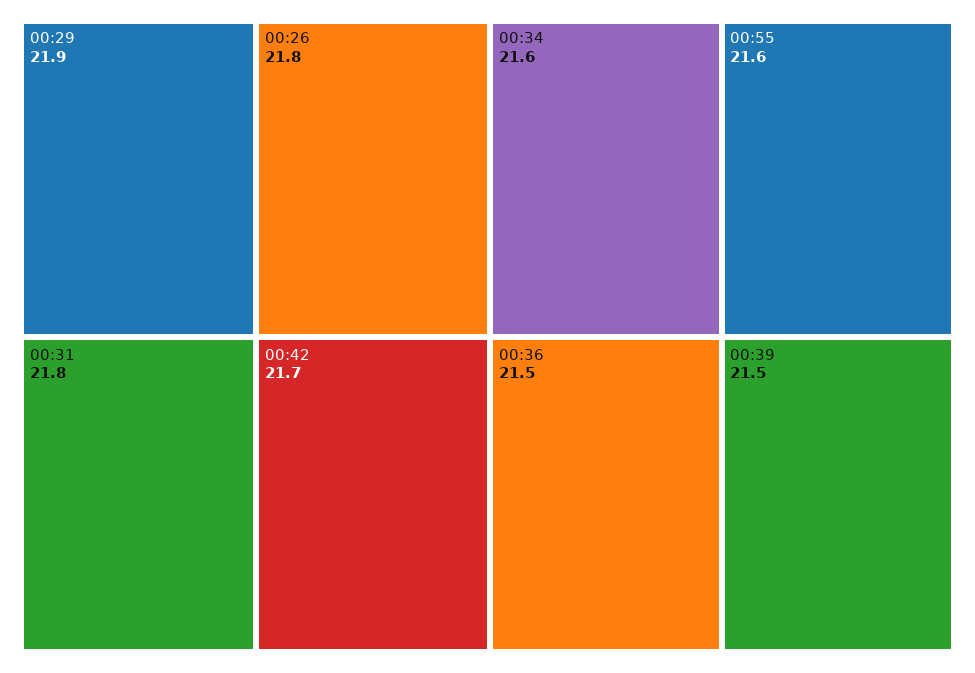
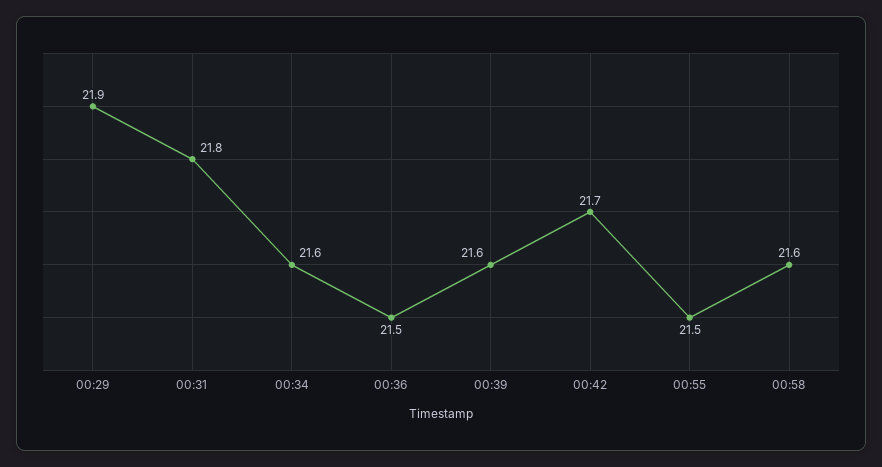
00:26: 21.8 -> none
00:55: 21.6 -> 21.5
00:39: 21.5 -> 21.6
00:58: none -> 21.6

